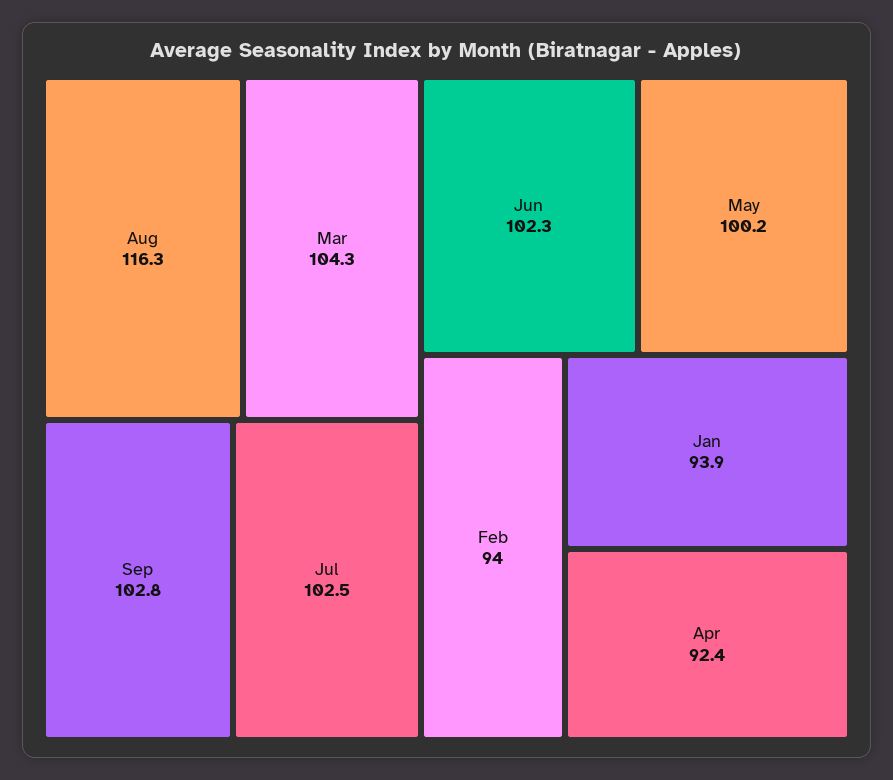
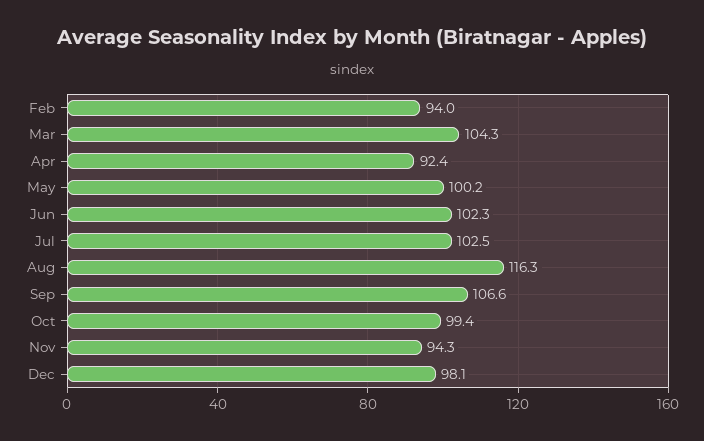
Sep: 102.8 -> 106.6
Jan: 93.9 -> none
Oct: none -> 99.4
Nov: none -> 94.3
Dec: none -> 98.1

